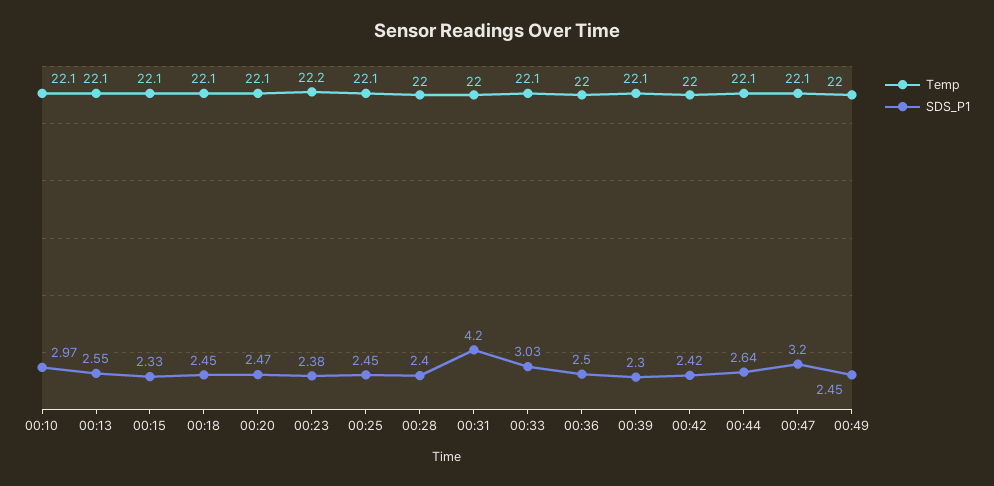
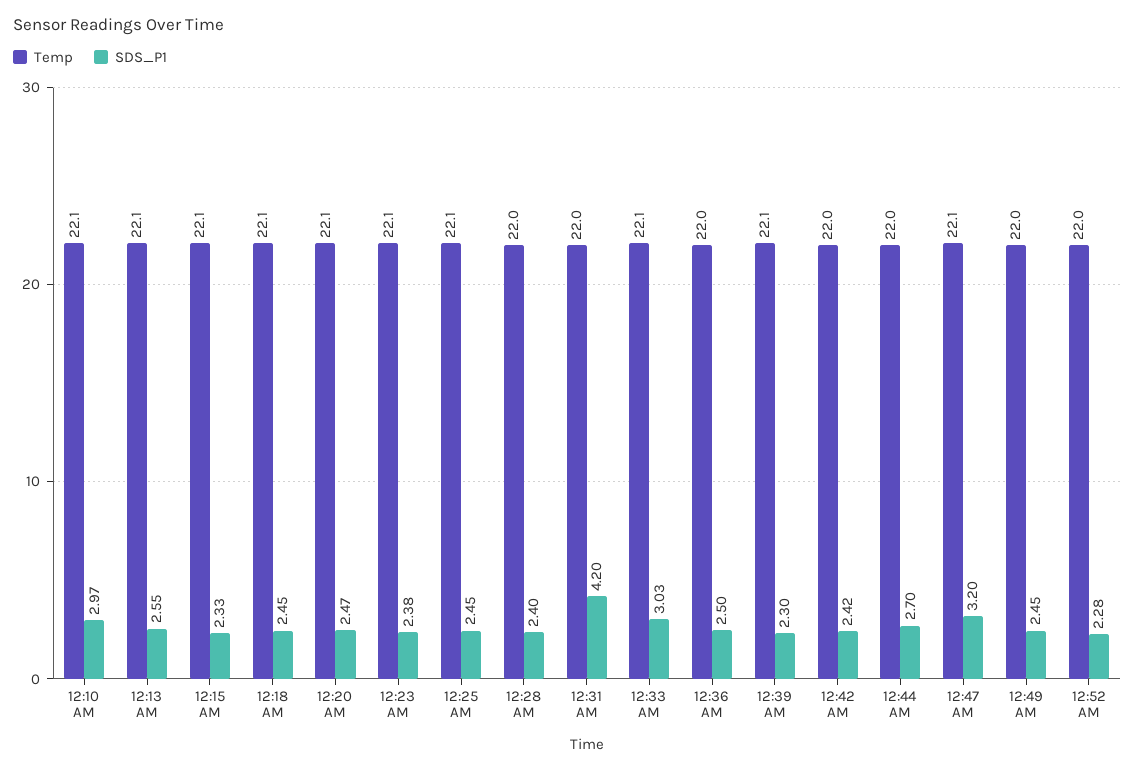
Temp, 00:23: 22.2 -> 22.1
Temp, 00:44: 22.1 -> 22
SDS_P1, 00:44: 2.64 -> 2.7
Temp, 12:52 AM: none -> 22
SDS_P1, 12:52 AM: none -> 2.28

